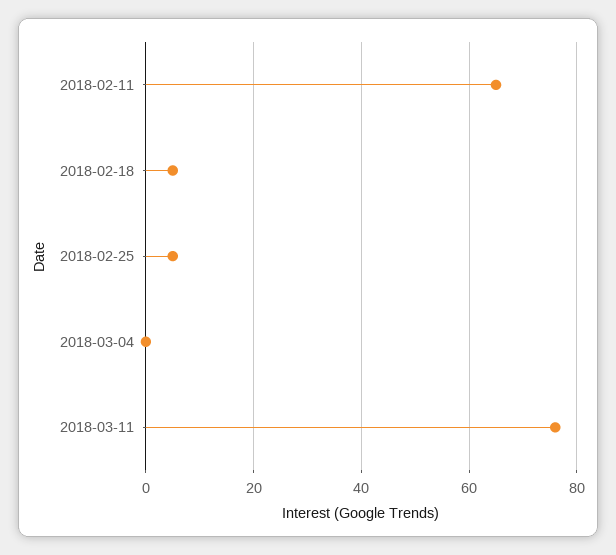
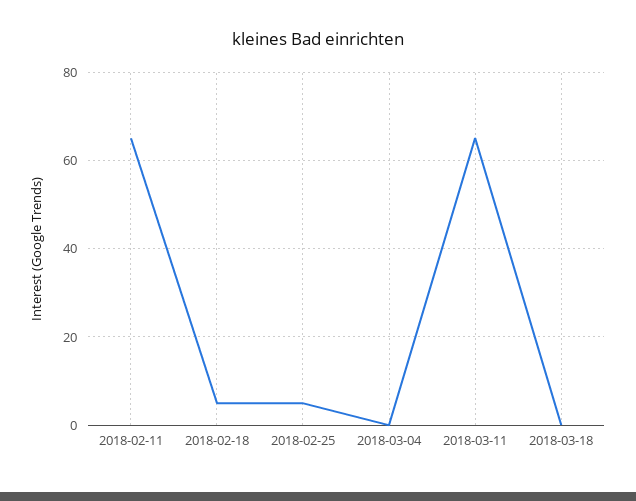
2018-03-11: 75 -> 65
2018-03-18: none -> 0

